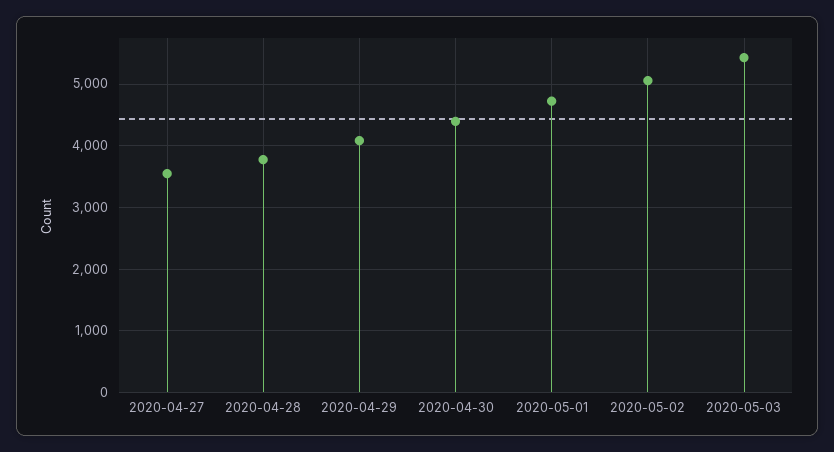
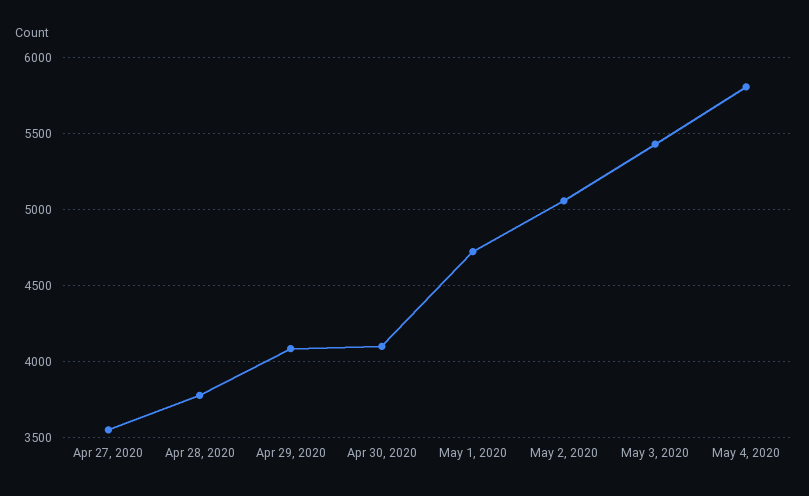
2020-04-30: 4400 -> 4100
May 4, 2020: none -> 5800

